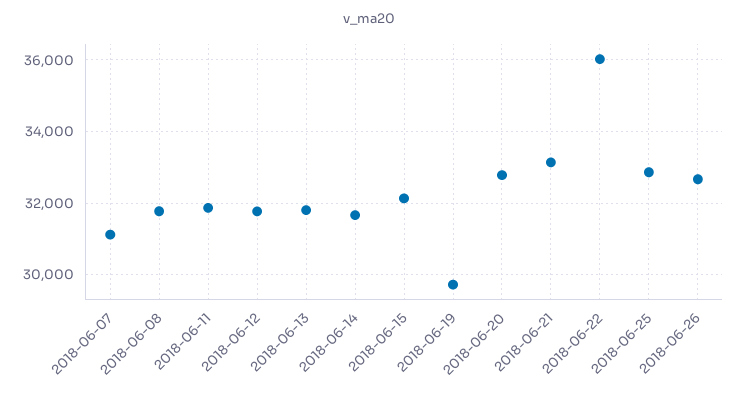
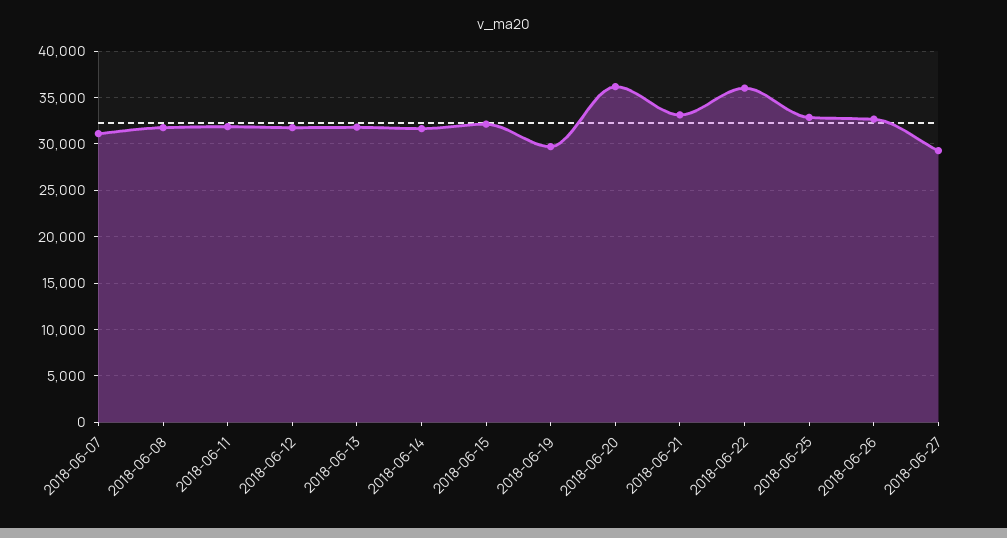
2018-06-20: 32800 -> 36000
2018-06-27: none -> 29000

